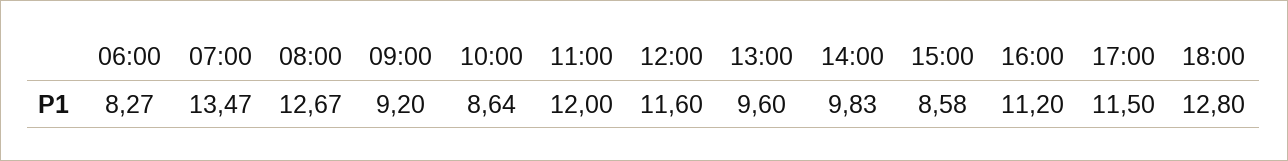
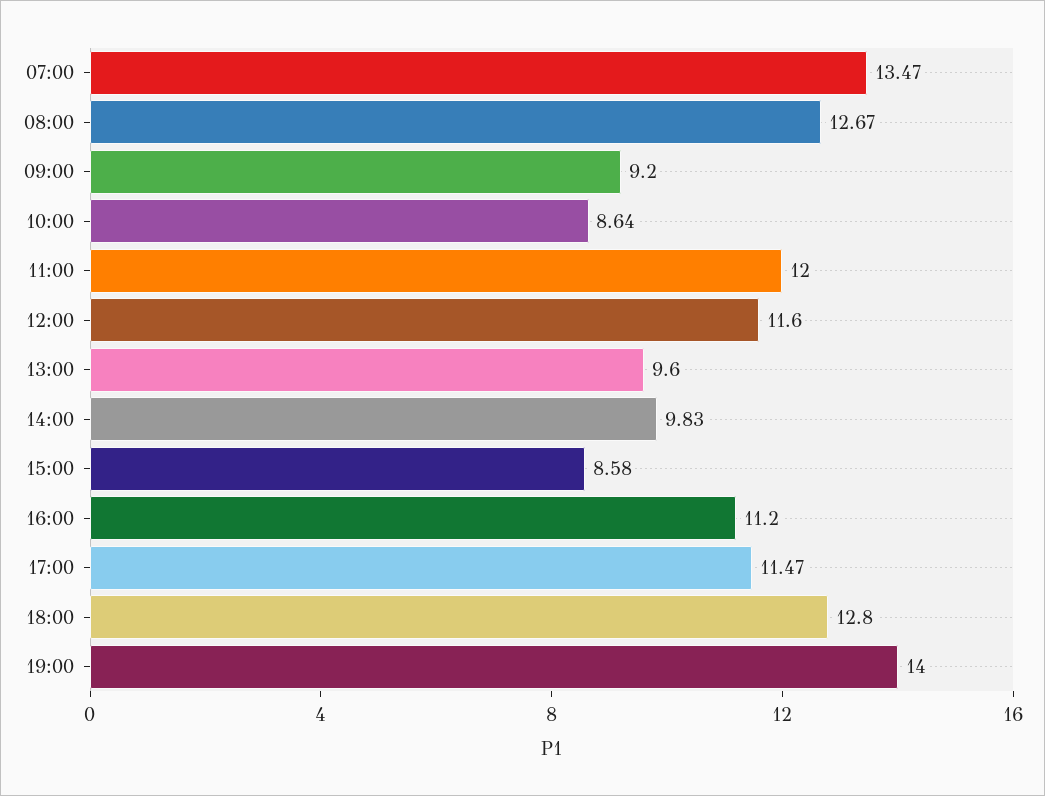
06:00: 8.27 -> none
17:00: 11.5 -> 11.47
19:00: none -> 14

